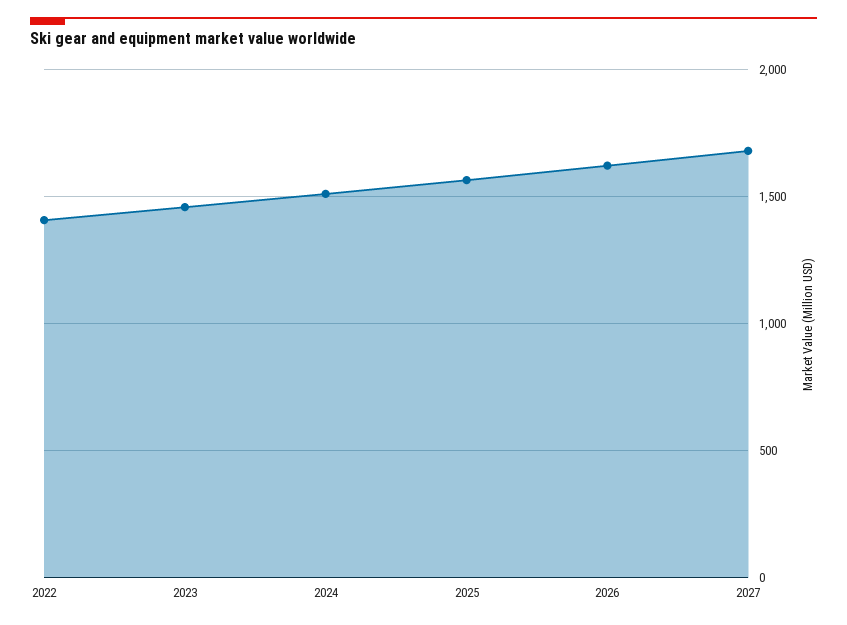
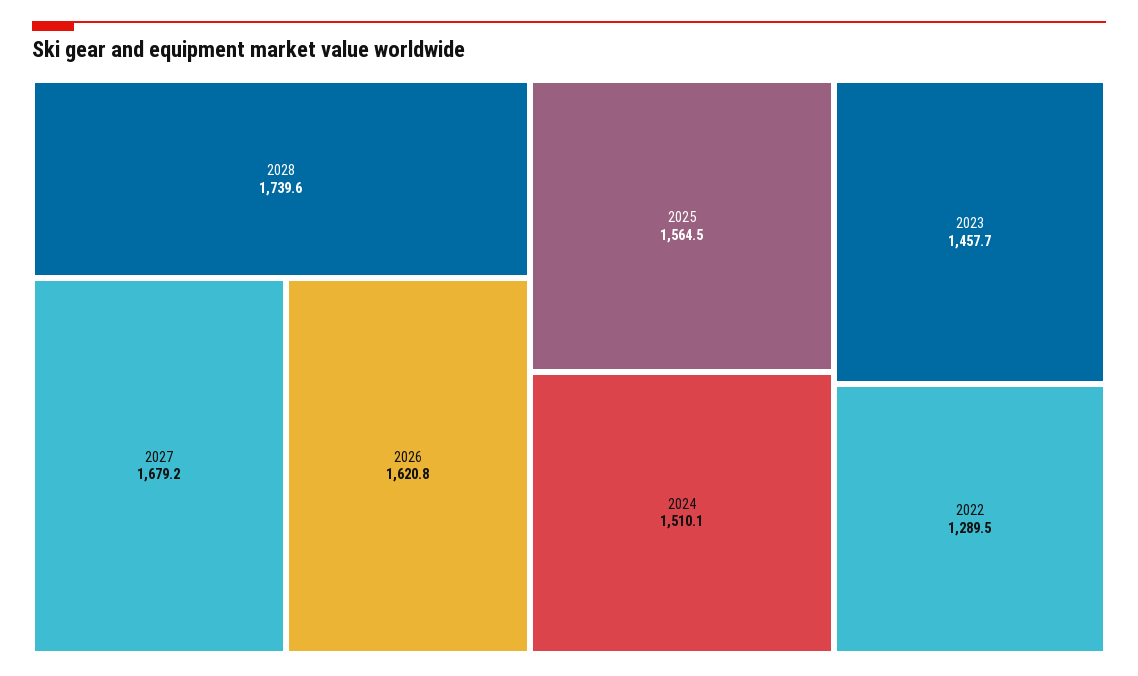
2022: 1400 -> 1289.5
2028: none -> 1739.6

